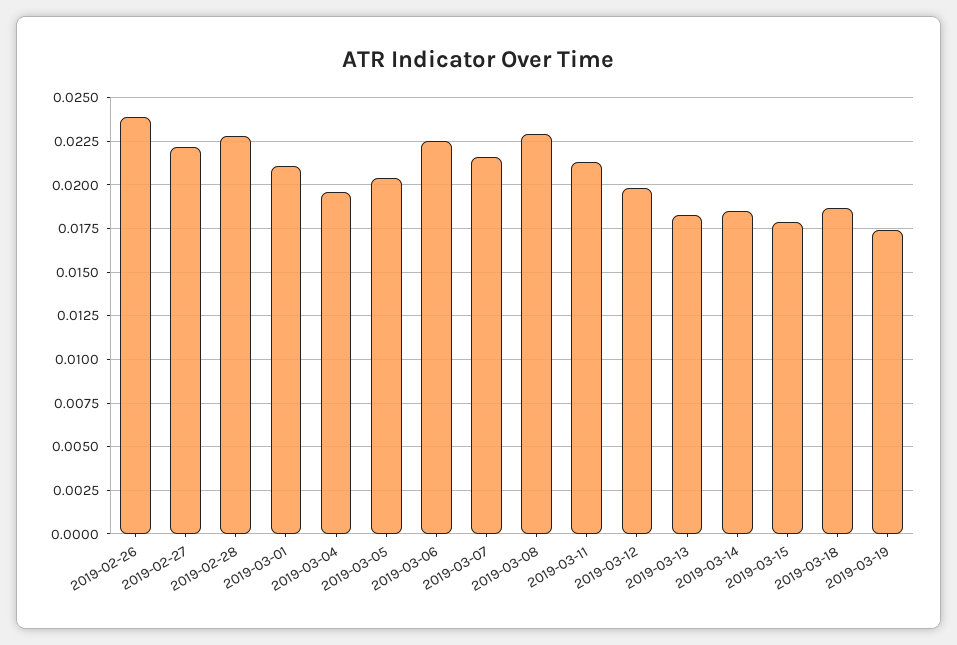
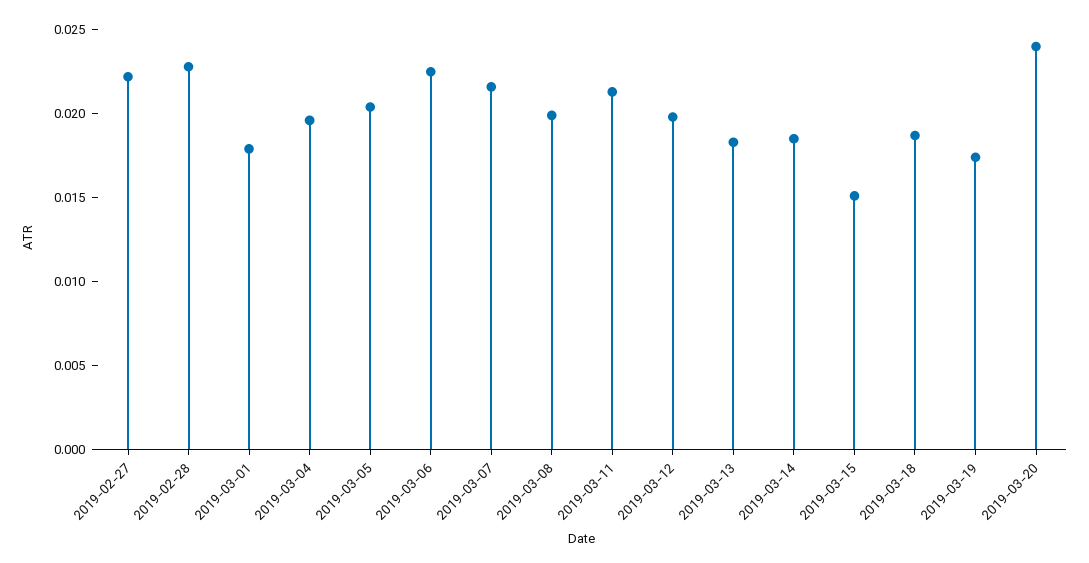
2019-02-26: 0.024 -> none
2019-03-01: 0.021 -> 0.018
2019-03-08: 0.023 -> 0.02
2019-03-15: 0.018 -> 0.015
2019-03-20: none -> 0.024

